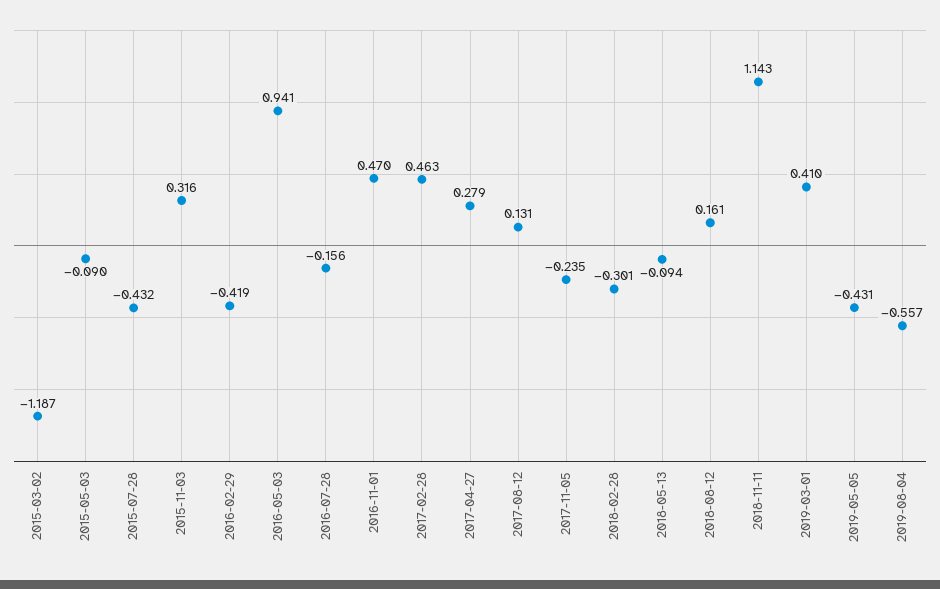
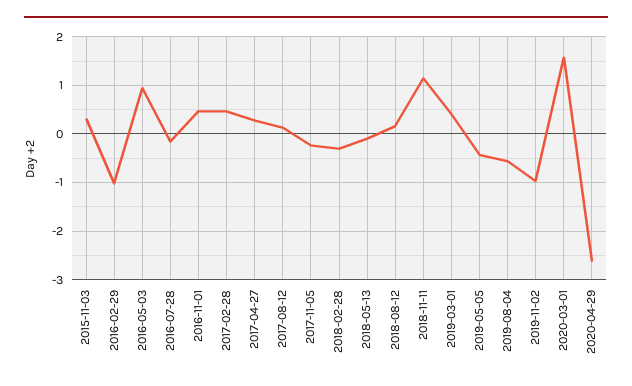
2015-03-02: -1.187 -> none
2015-05-03: -0.09 -> none
2015-07-28: -0.432 -> none
2016-02-29: -0.419 -> -1
2019-11-02: none -> -1
2020-03-01: none -> 1.6
2020-04-29: none -> -2.6

